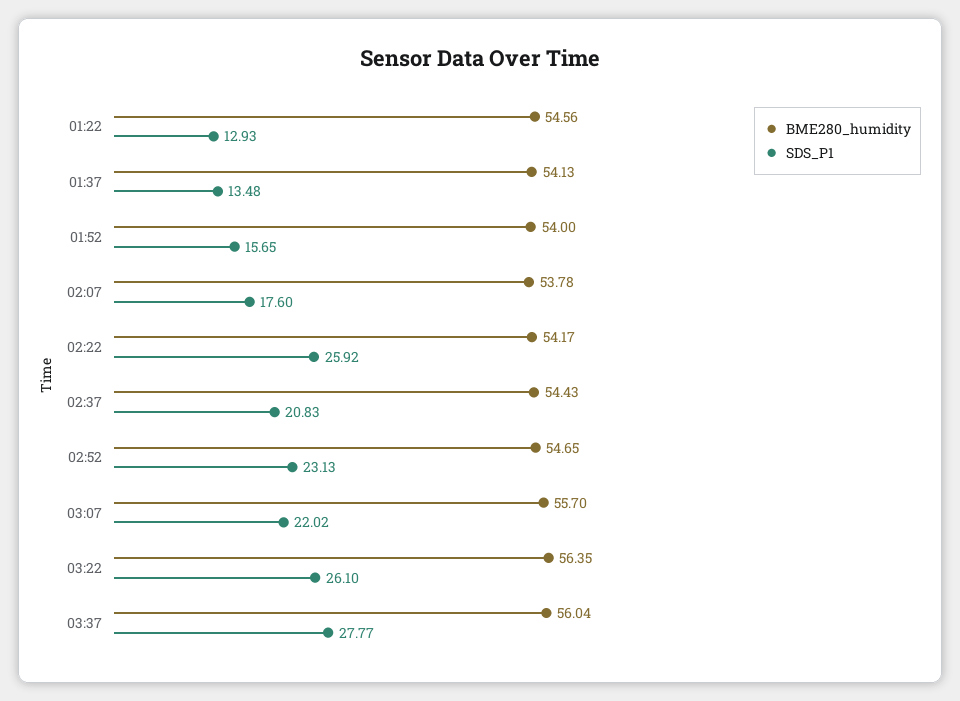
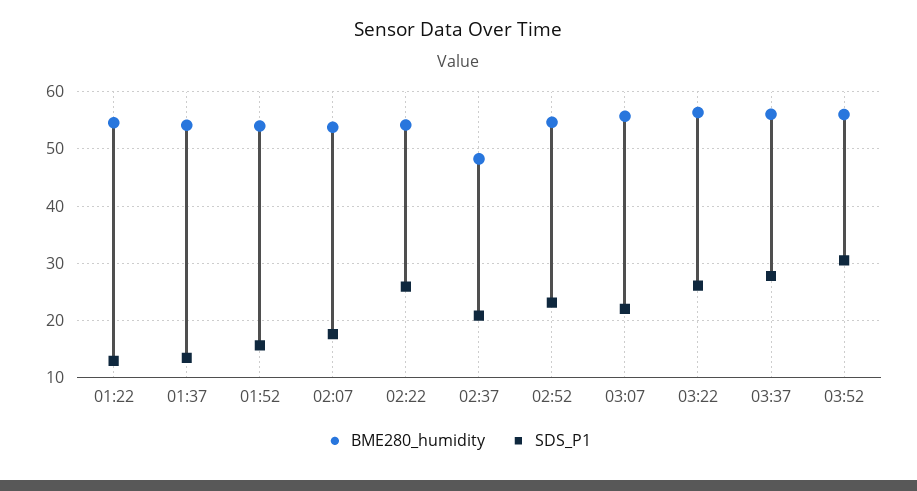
BME280_humidity, 02:37: 54.43 -> 48
BME280_humidity, 03:52: none -> 56
SDS_P1, 03:52: none -> 30

